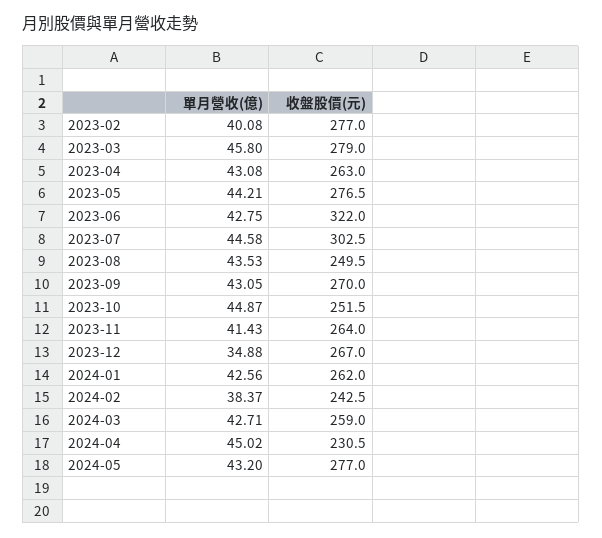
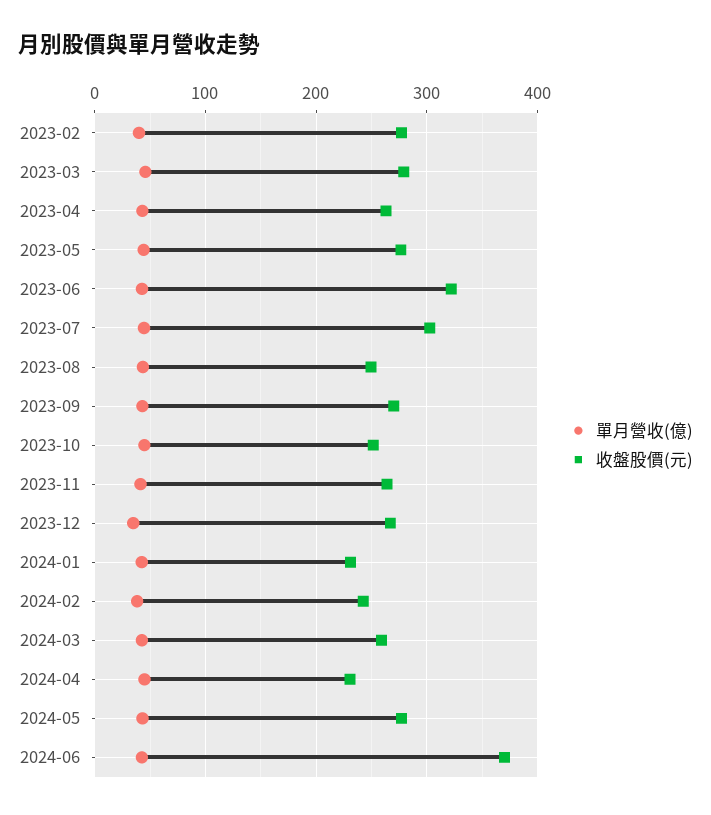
收盤股價(元), 2024-01: 262 -> 230
單月營收(億), 2024-06: none -> 40
收盤股價(元), 2024-06: none -> 370

